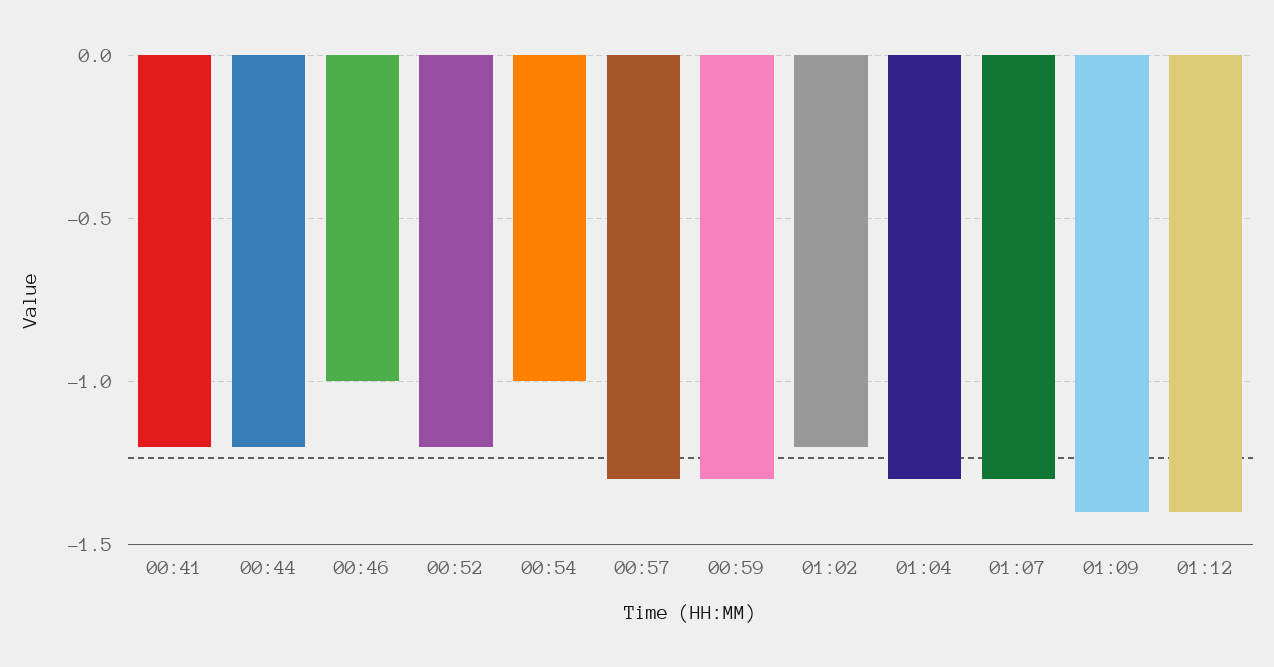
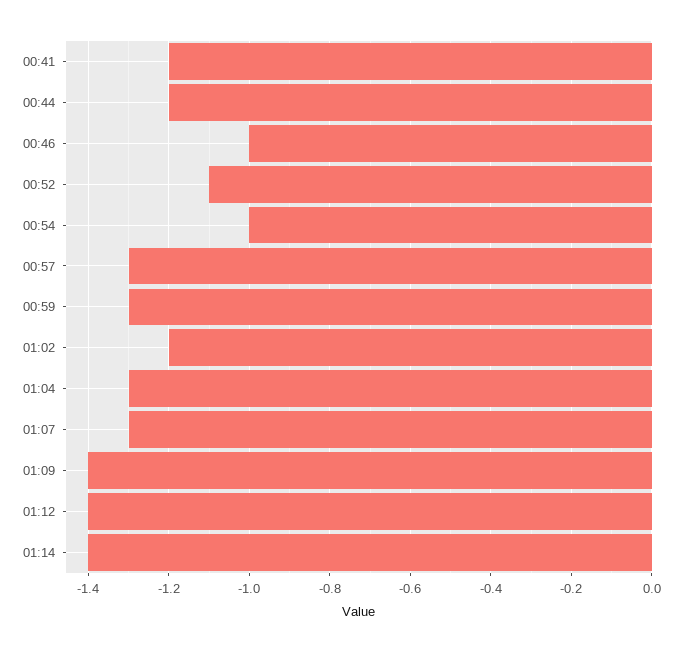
00:52: -1.2 -> -1.1
01:14: none -> -1.4

